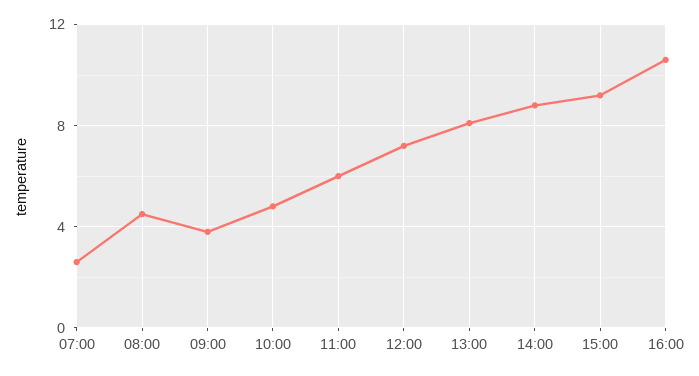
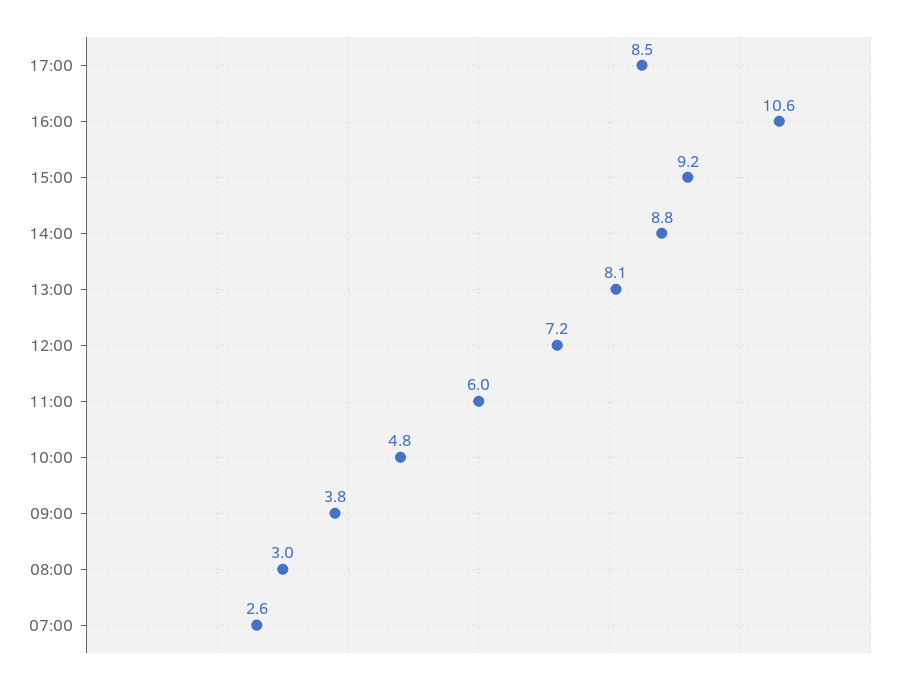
08:00: 4.5 -> 3
17:00: none -> 8.5

